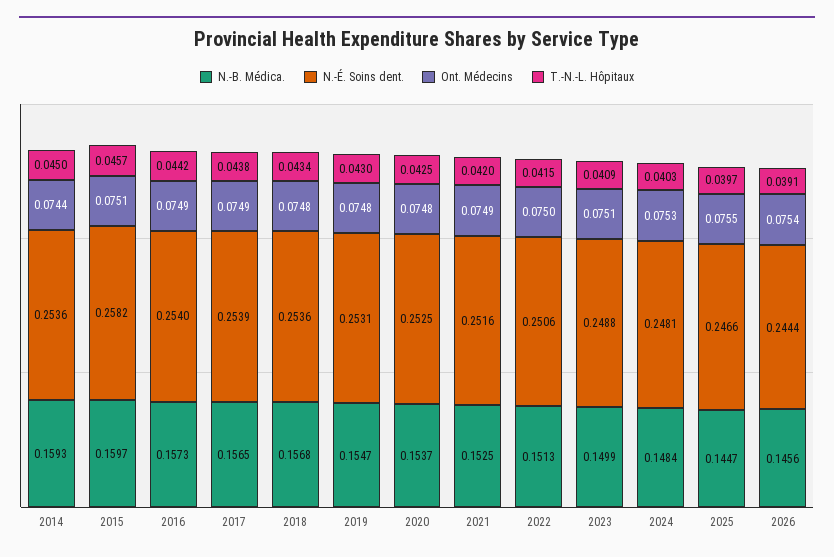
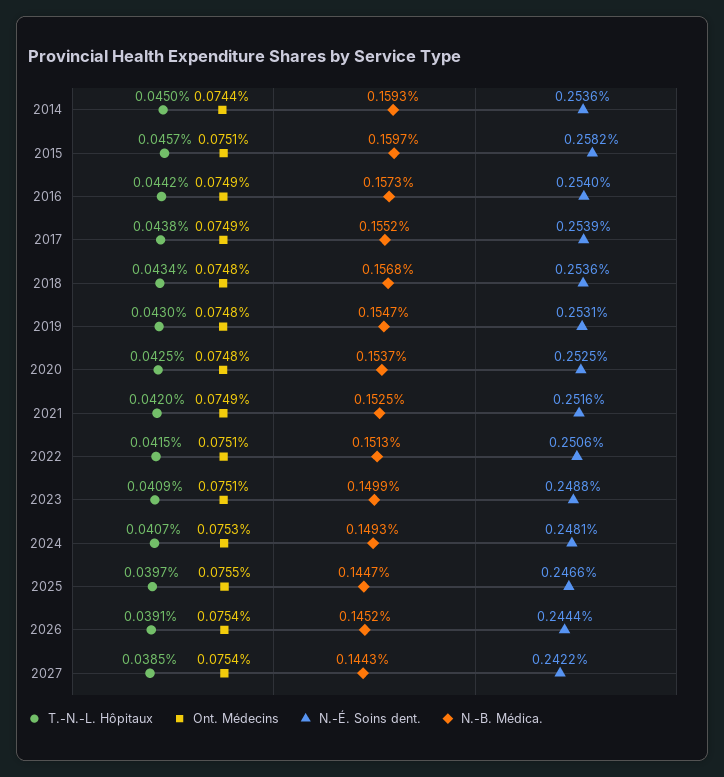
N.-B. Médica., 2017: 0.1565 -> 0.1552
Ont. Médecins, 2022: 0.075 -> 0.0751
N.-B. Médica., 2024: 0.1484 -> 0.1493
T.-N.-L. Hôpitaux, 2024: 0.0403 -> 0.0407
N.-B. Médica., 2026: 0.1456 -> 0.1452
T.-N.-L. Hôpitaux, 2027: none -> 0.0385
Ont. Médecins, 2027: none -> 0.0754
N.-É. Soins dent., 2027: none -> 0.2422
N.-B. Médica., 2027: none -> 0.1443

